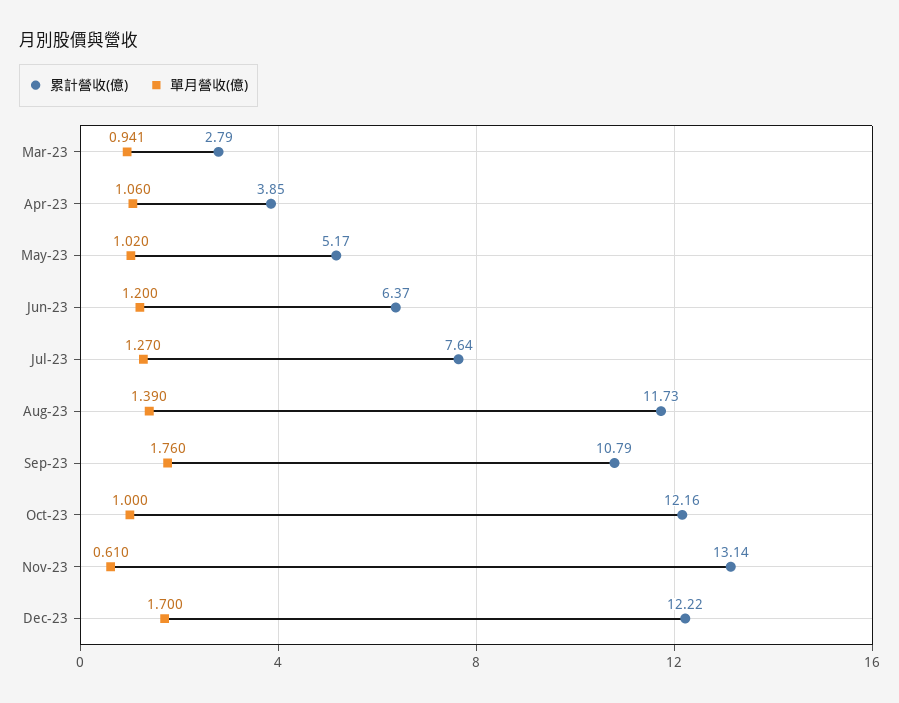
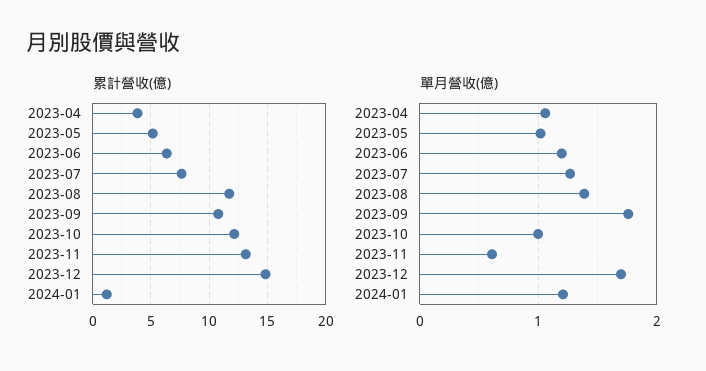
累計營收(億), Mar-23: 2.79 -> none
單月營收(億), Mar-23: 0.941 -> none
累計營收(億), Dec-23: 12.22 -> 15
累計營收(億), 2024-01: none -> 1
單月營收(億), 2024-01: none -> 1.2

